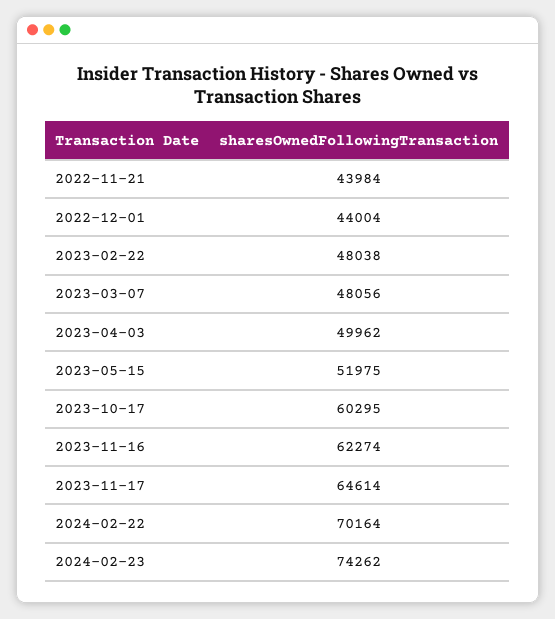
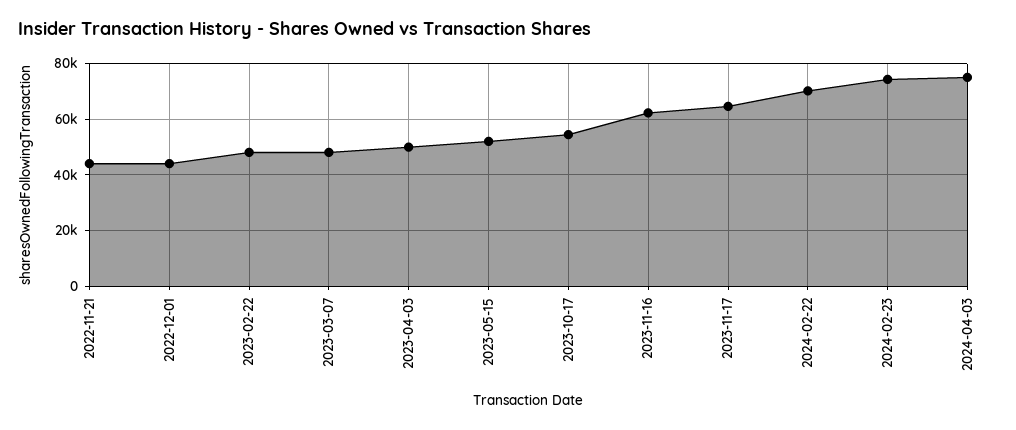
2023-10-17: 60295 -> 55000
2024-04-03: none -> 75000

